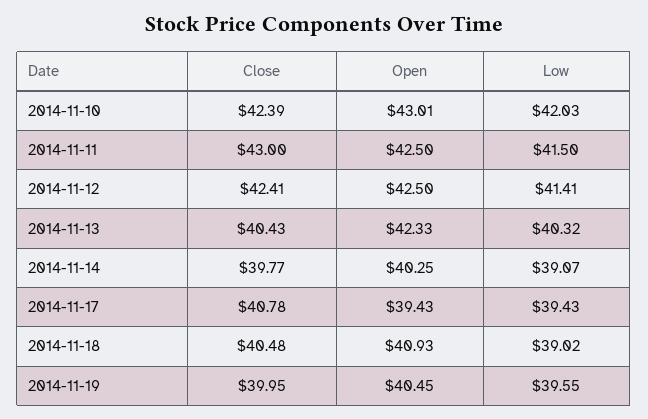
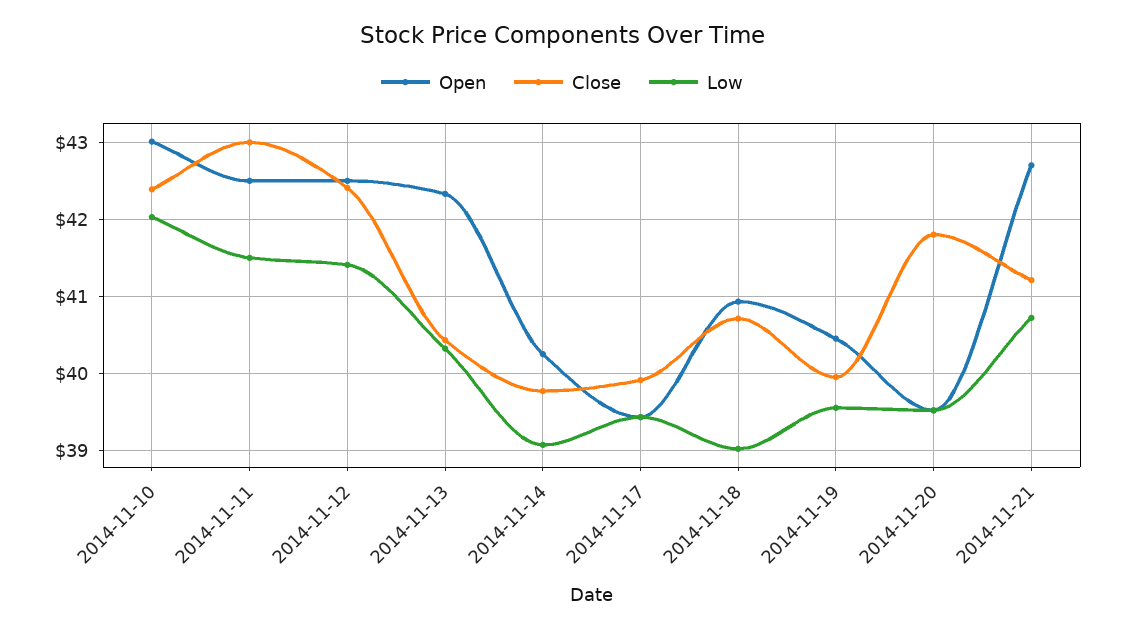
Close, 2014-11-17: 40.78 -> 39.9
Close, 2014-11-18: 40.48 -> 40.7
Open, 2014-11-20: none -> 39.5
Close, 2014-11-20: none -> 41.8
Low, 2014-11-20: none -> 39.5
Open, 2014-11-21: none -> 42.7
Close, 2014-11-21: none -> 41.2
Low, 2014-11-21: none -> 40.7

